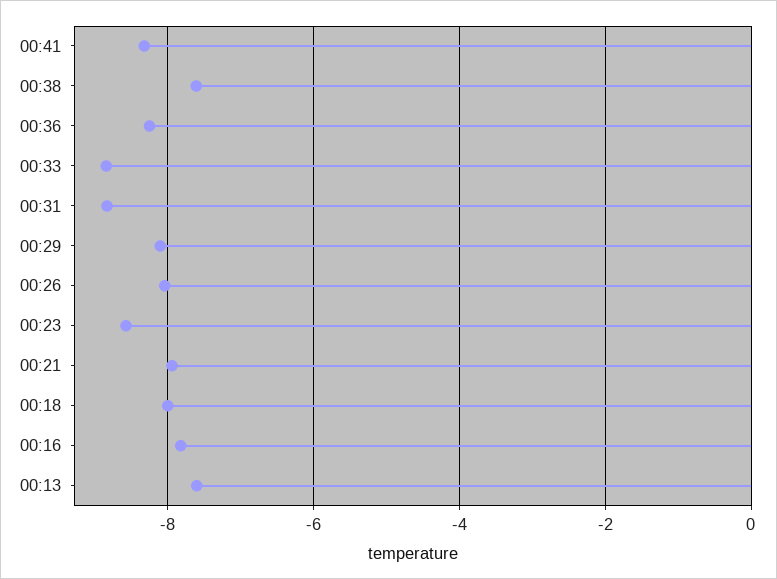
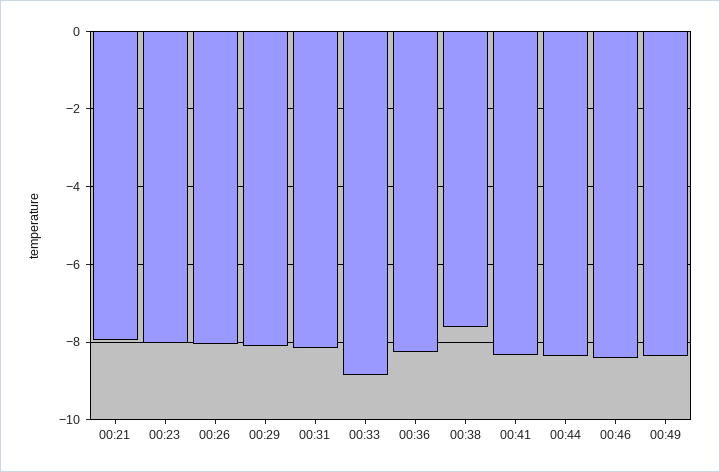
00:31: -8.8 -> -8.2
00:23: -8.6 -> -8
00:18: -8 -> none
00:16: -7.8 -> none
00:13: -7.6 -> none
00:44: none -> -8.4
00:46: none -> -8.4
00:49: none -> -8.4

